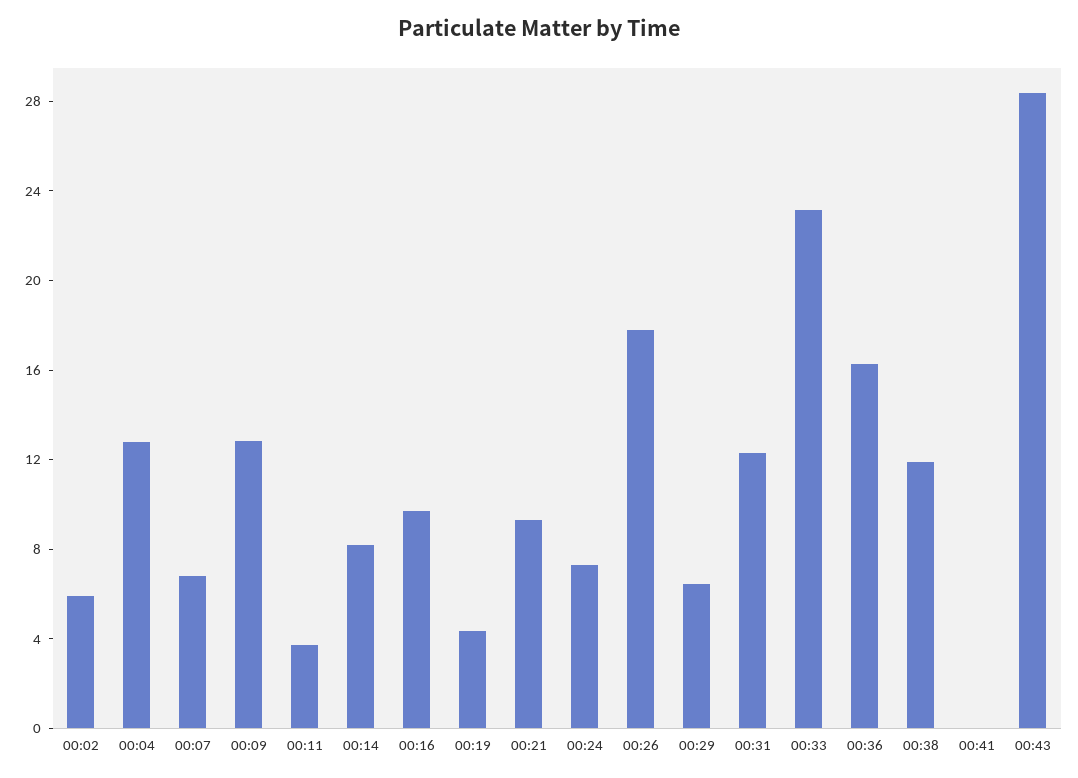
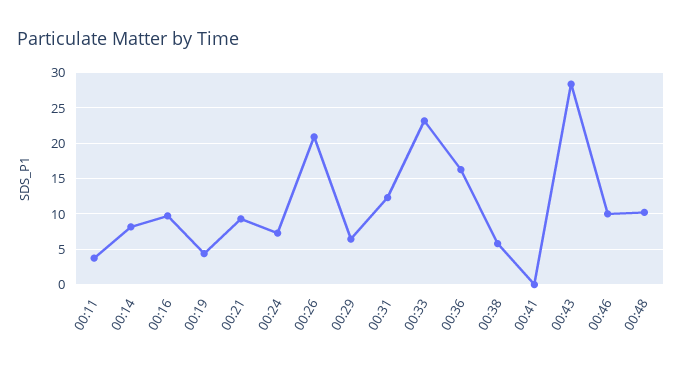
00:02: 6 -> none
00:04: 13 -> none
00:07: 7 -> none
00:09: 13 -> none
00:26: 18 -> 21
00:38: 12 -> 6
00:46: none -> 10
00:48: none -> 10

